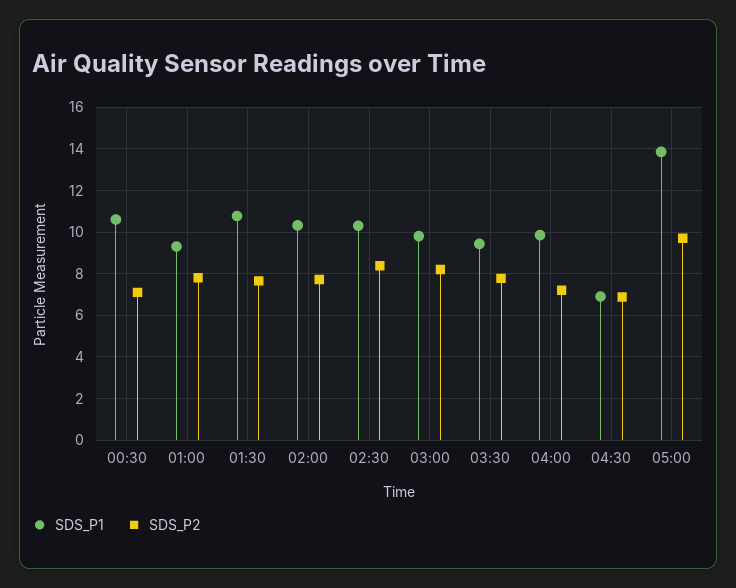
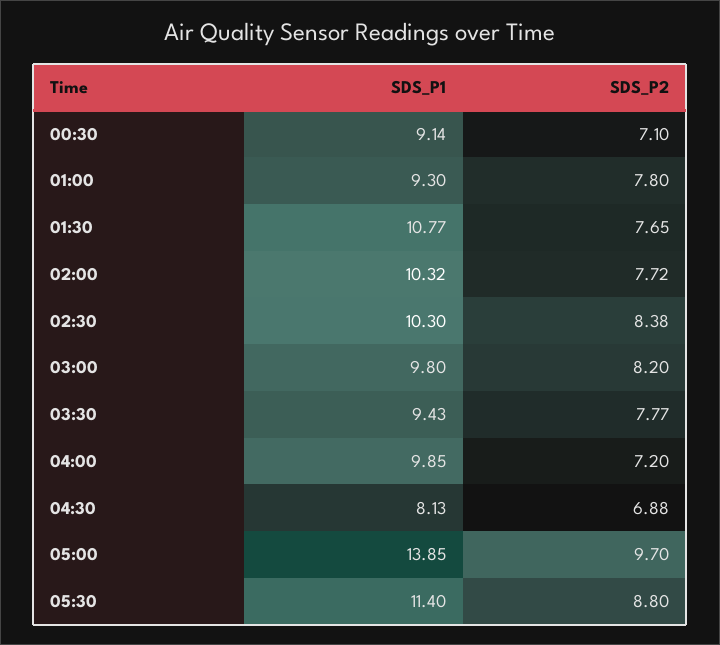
SDS_P1, 00:30: 10.5 -> 9.14
SDS_P1, 04:30: 7 -> 8.13
SDS_P1, 05:30: none -> 11.4
SDS_P2, 05:30: none -> 8.8

